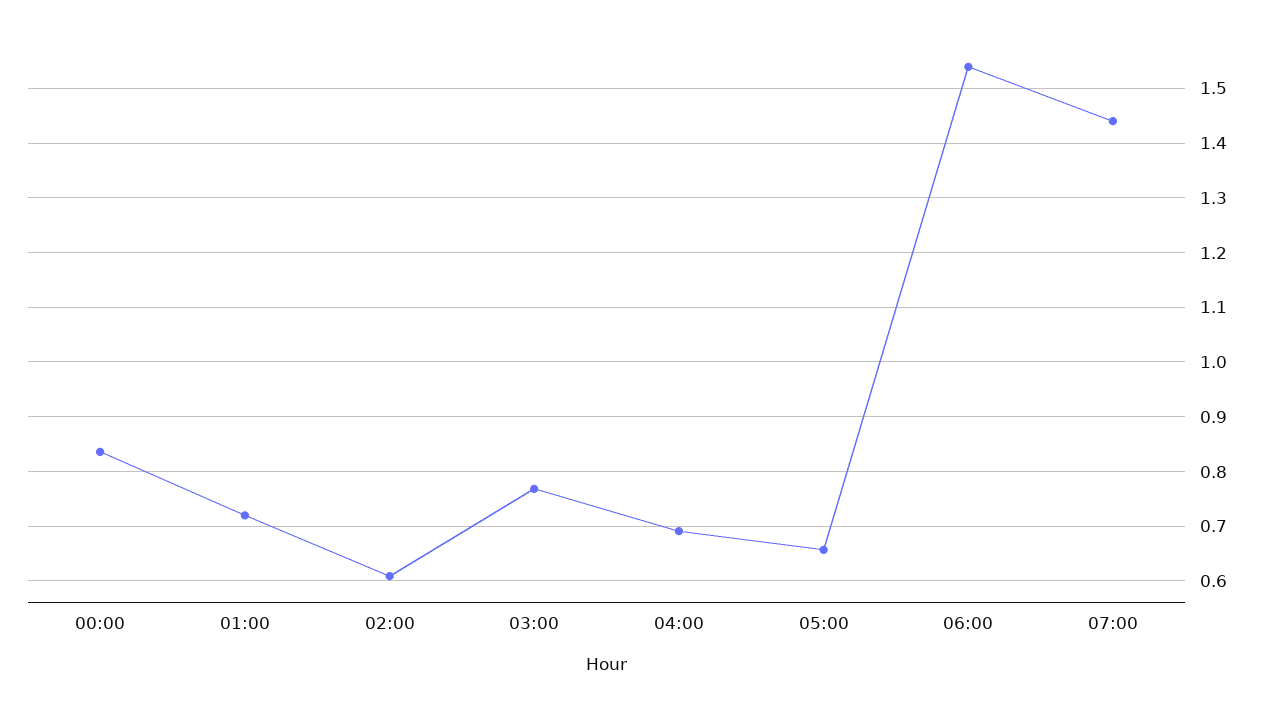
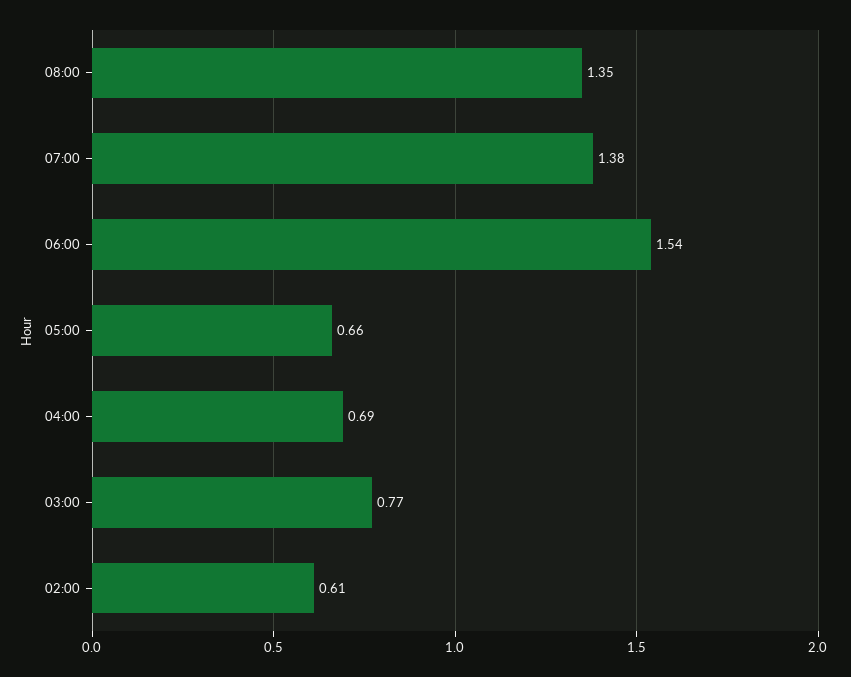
00:00: 0.84 -> none
01:00: 0.72 -> none
07:00: 1.44 -> 1.38
08:00: none -> 1.35

